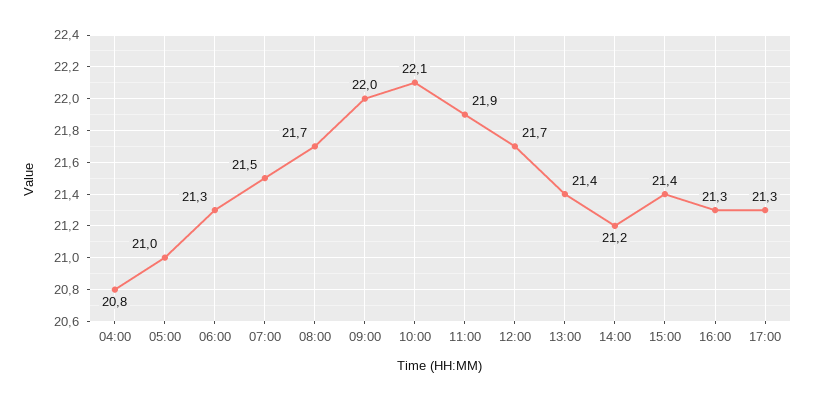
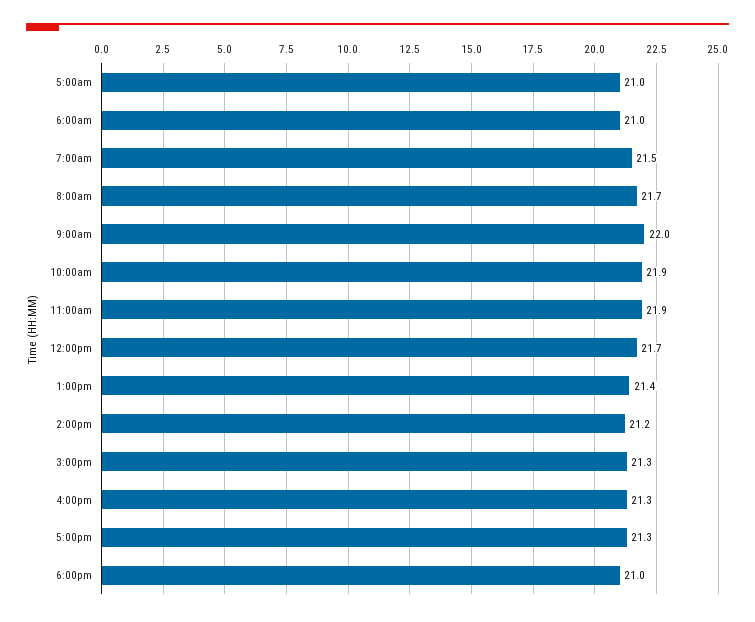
04:00: 20.8 -> none
06:00: 21.3 -> 21
10:00: 22.1 -> 21.9
15:00: 21.4 -> 21.3
6:00pm: none -> 21

